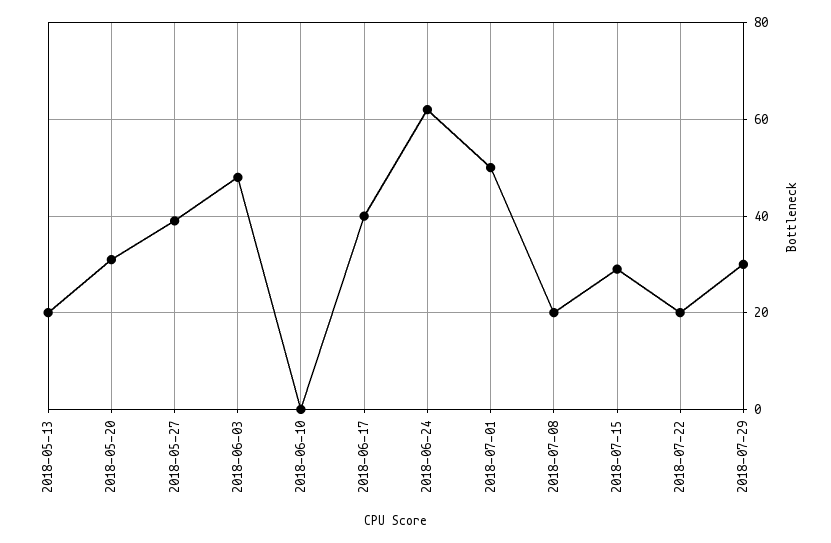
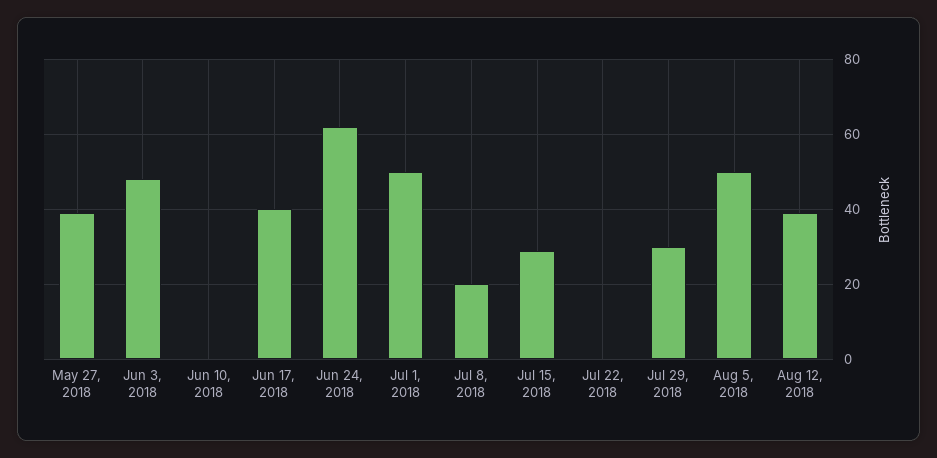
2018-05-13: 20 -> none
2018-05-20: 30 -> none
2018-07-22: 20 -> 0
Aug 5, 2018: none -> 50
Aug 12, 2018: none -> 40

